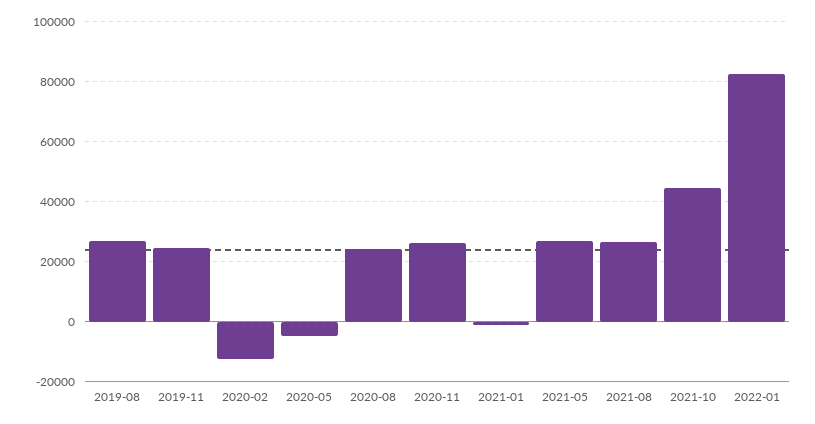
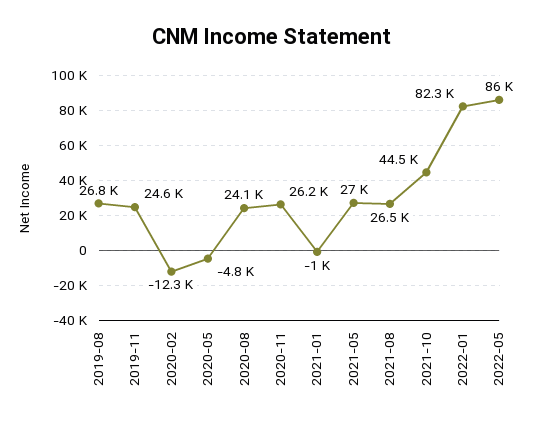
2022-05: none -> 86000

